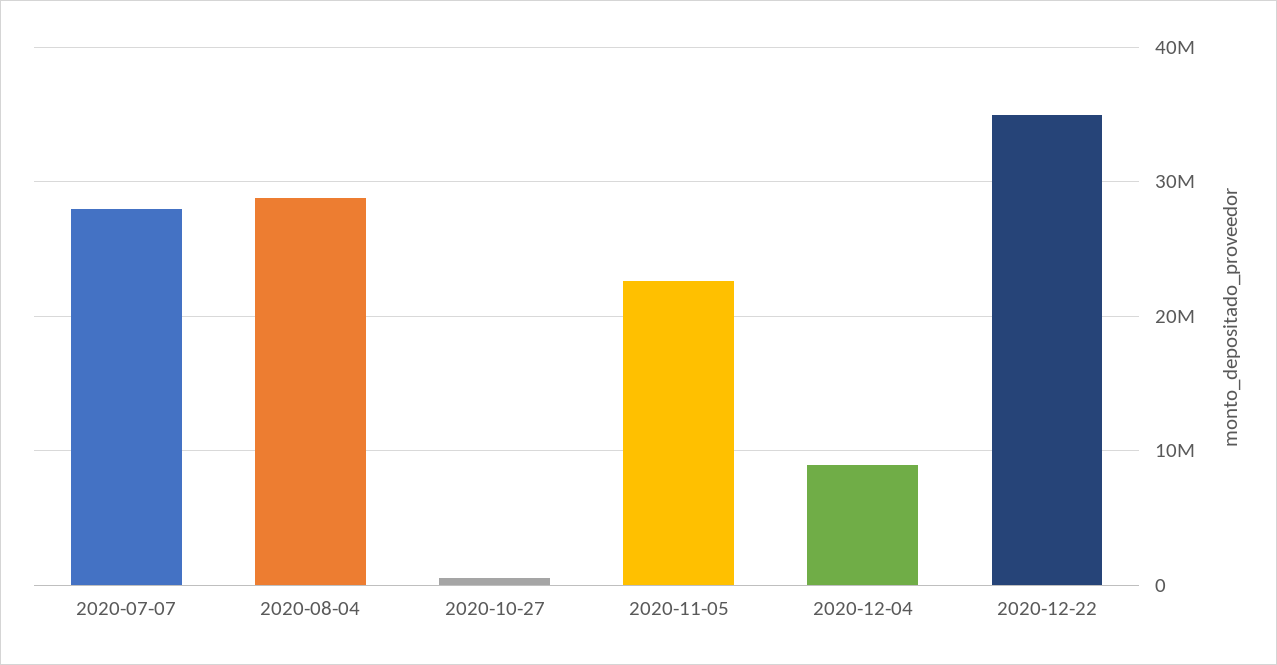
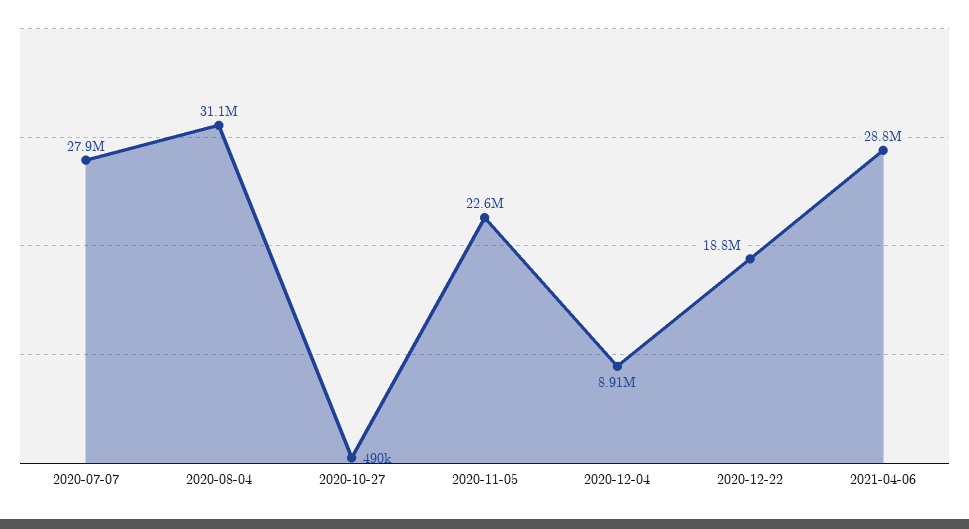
2020-08-04: 29000000 -> 31100000
2020-12-22: 35000000 -> 18800000
2021-04-06: none -> 28800000

